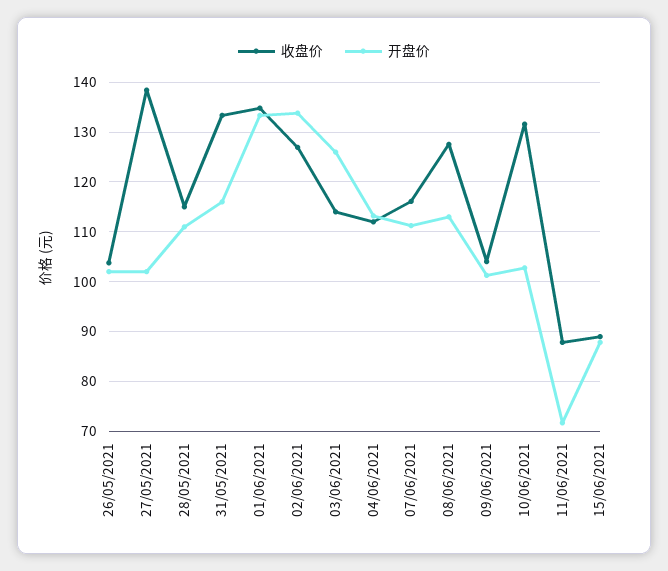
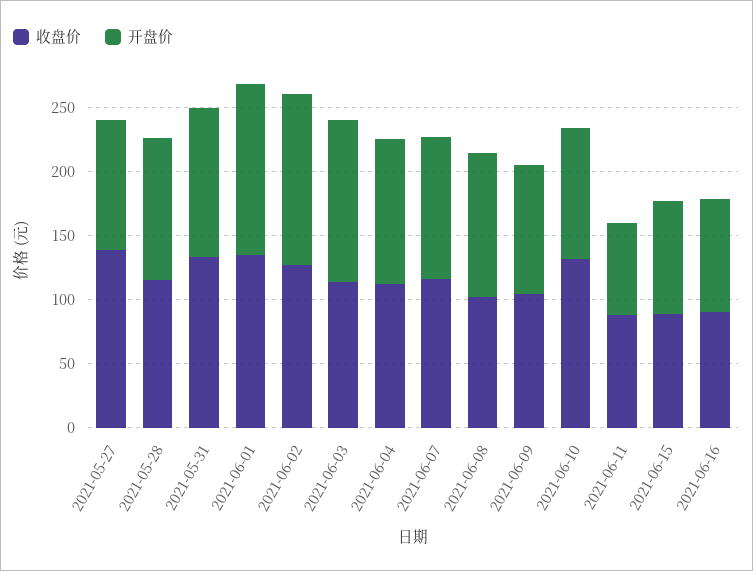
收盘价, 26/05/2021: 104 -> none
开盘价, 26/05/2021: 102 -> none
收盘价, 08/06/2021: 128 -> 100
收盘价, 2021-06-16: none -> 90
开盘价, 2021-06-16: none -> 90

